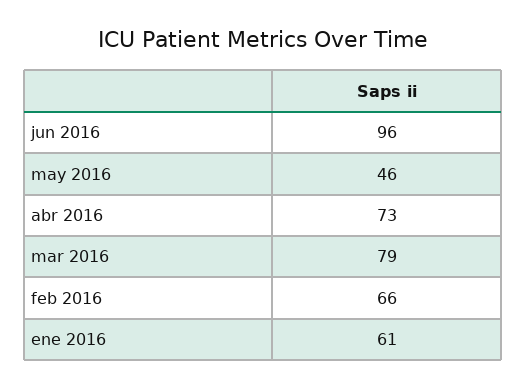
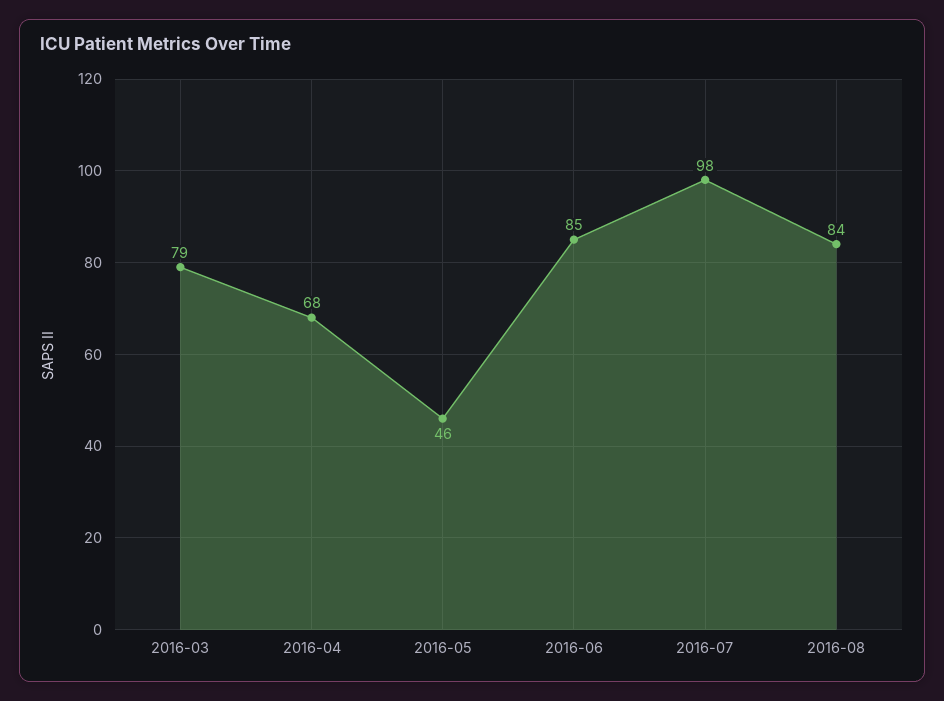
jun 2016: 96 -> 85
abr 2016: 73 -> 68
feb 2016: 66 -> none
ene 2016: 61 -> none
2016-07: none -> 98
2016-08: none -> 84

